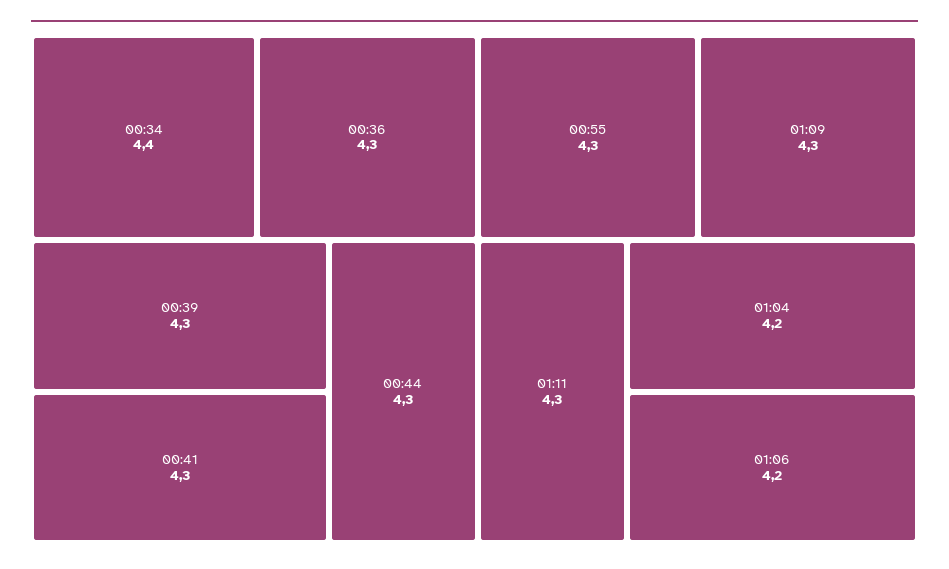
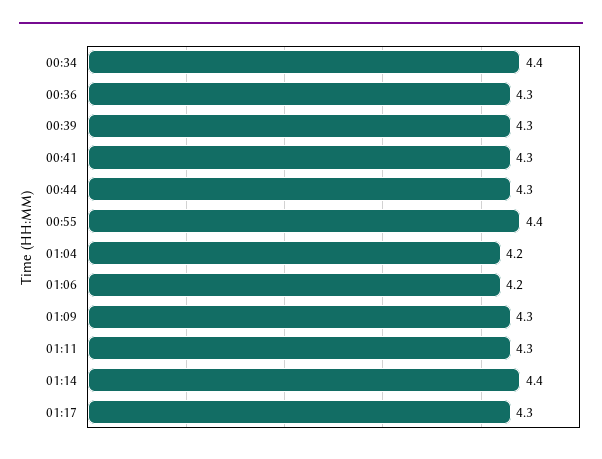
00:55: 4.3 -> 4.4
01:14: none -> 4.4
01:17: none -> 4.3

